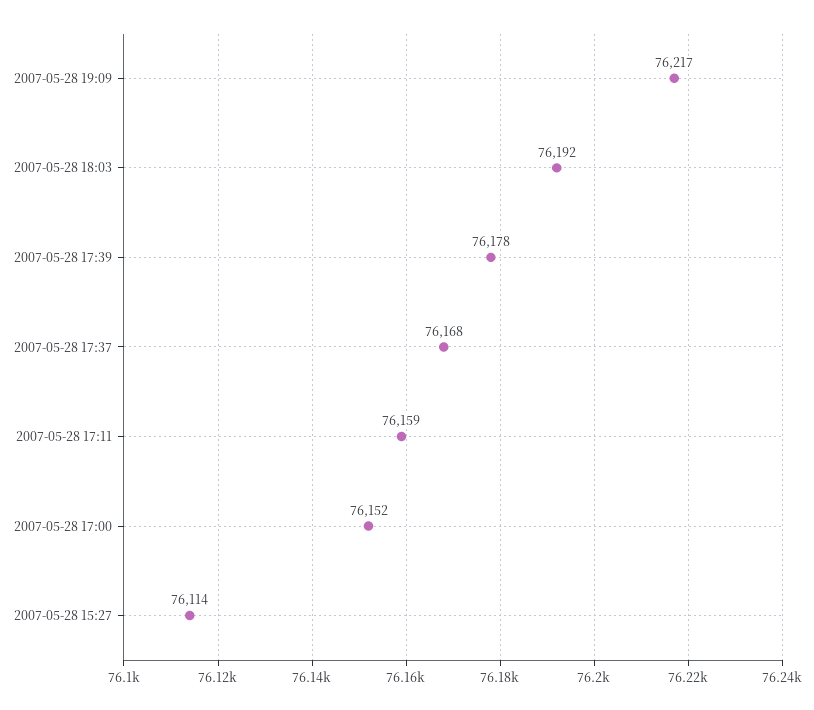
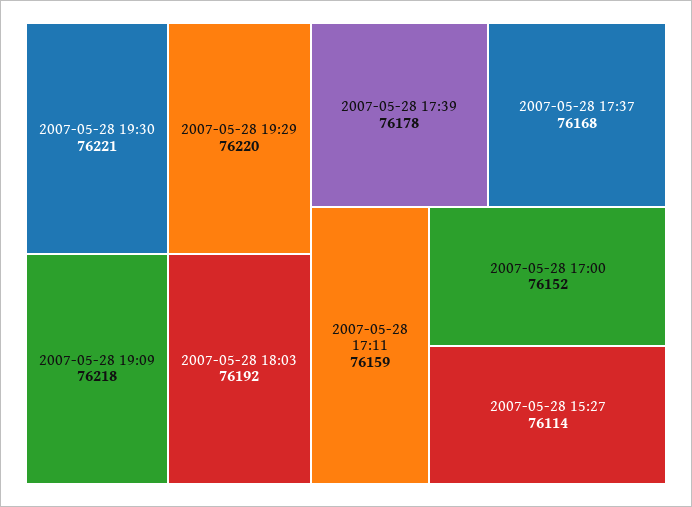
2007-05-28 19:09: 76217 -> 76218
2007-05-28 19:30: none -> 76221
2007-05-28 19:29: none -> 76220

